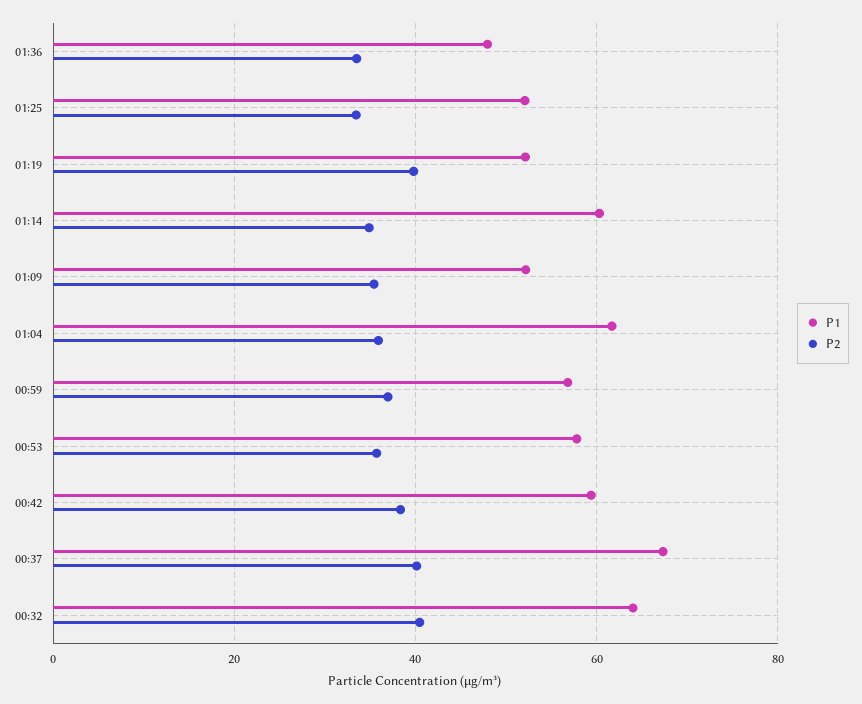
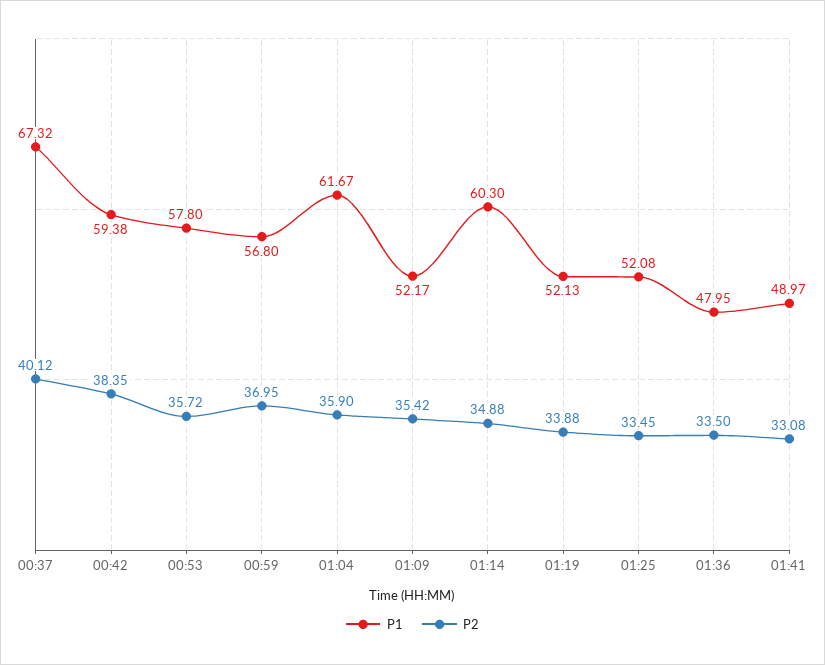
P2, 01:19: 40 -> 33.88
P1, 00:32: 64 -> none
P2, 00:32: 40 -> none
P1, 01:41: none -> 48.97
P2, 01:41: none -> 33.08

